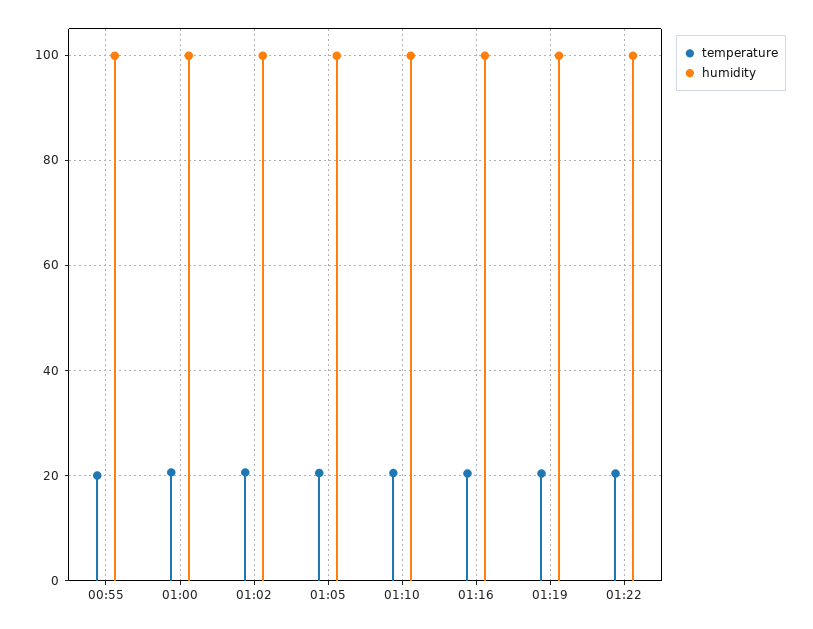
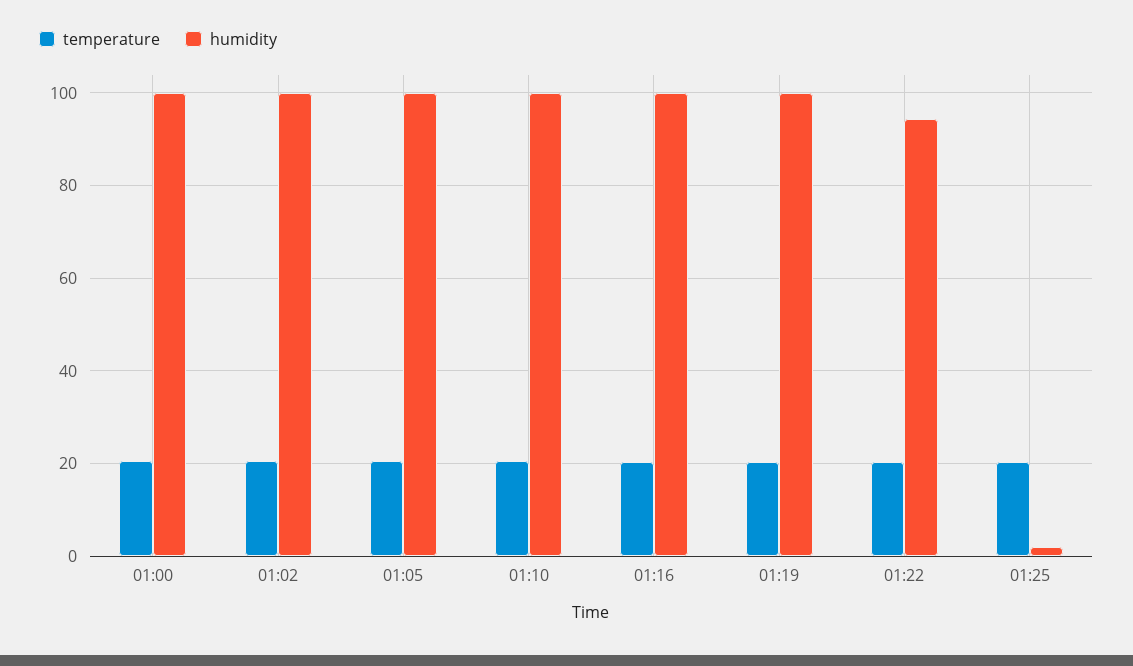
temperature, 00:55: 20 -> none
humidity, 00:55: 100 -> none
humidity, 01:22: 100 -> 94
temperature, 01:25: none -> 20
humidity, 01:25: none -> 2

